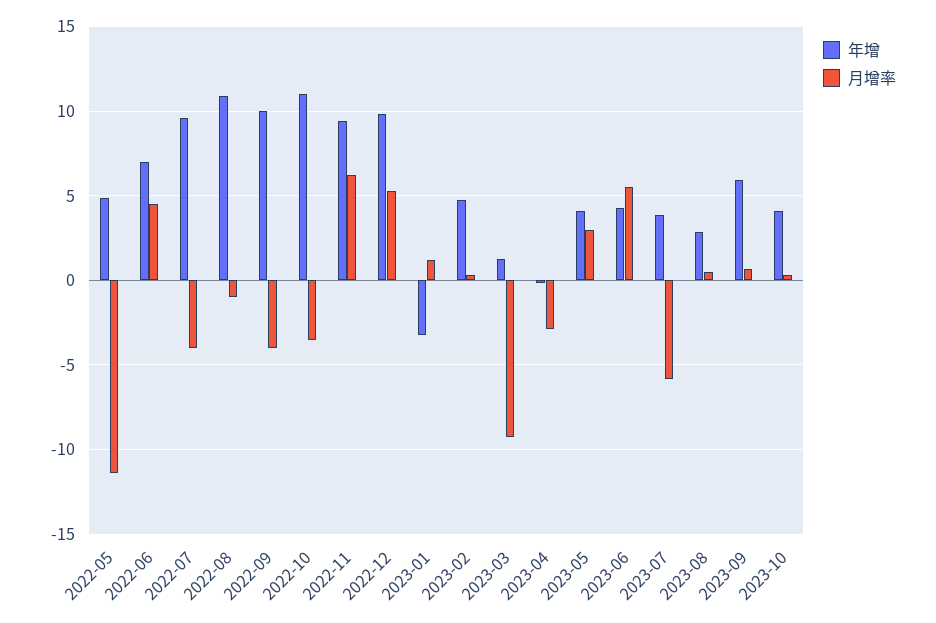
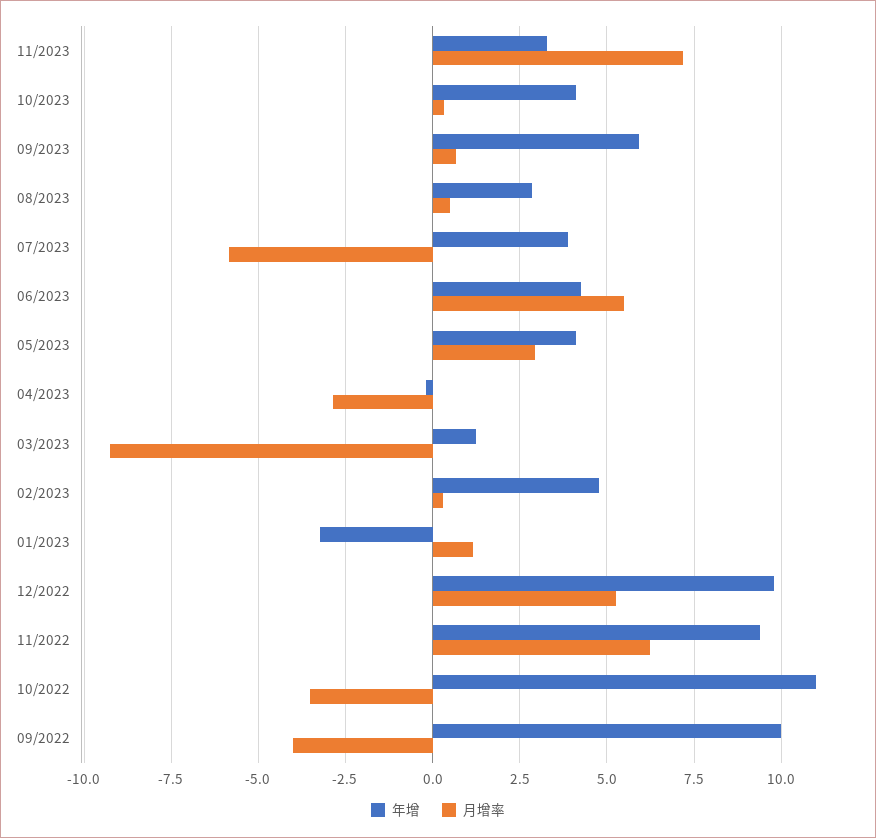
年增, 2022-05: 5 -> none
月增率, 2022-05: -11.5 -> none
年增, 2022-06: 7 -> none
月增率, 2022-06: 4.5 -> none
年增, 2022-07: 9.5 -> none
月增率, 2022-07: -4 -> none
年增, 2022-08: 11 -> none
月增率, 2022-08: -1 -> none
年增, 11/2023: none -> 3.25
月增率, 11/2023: none -> 7.25

